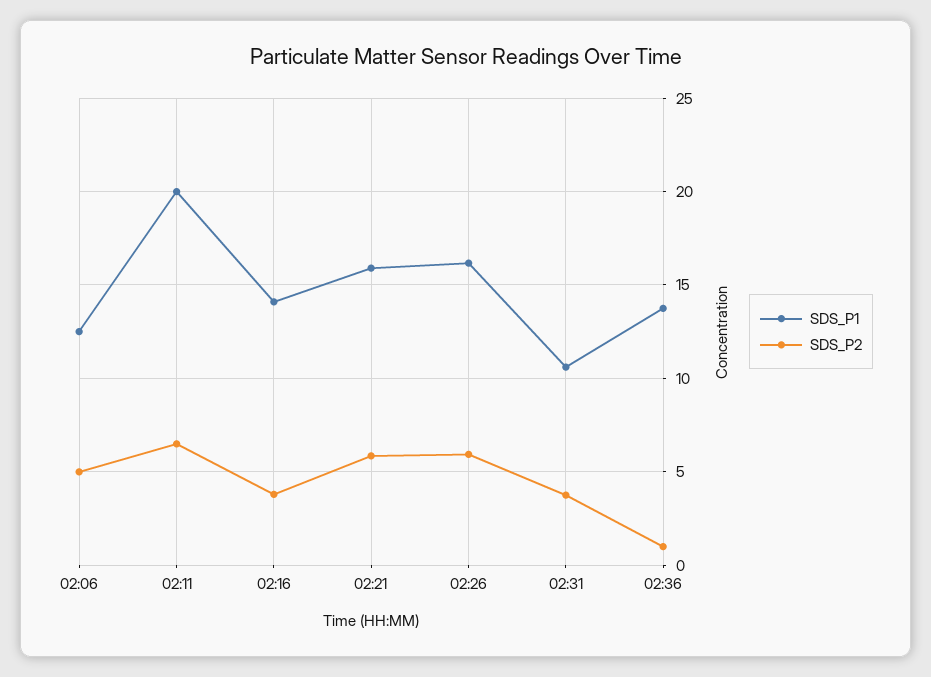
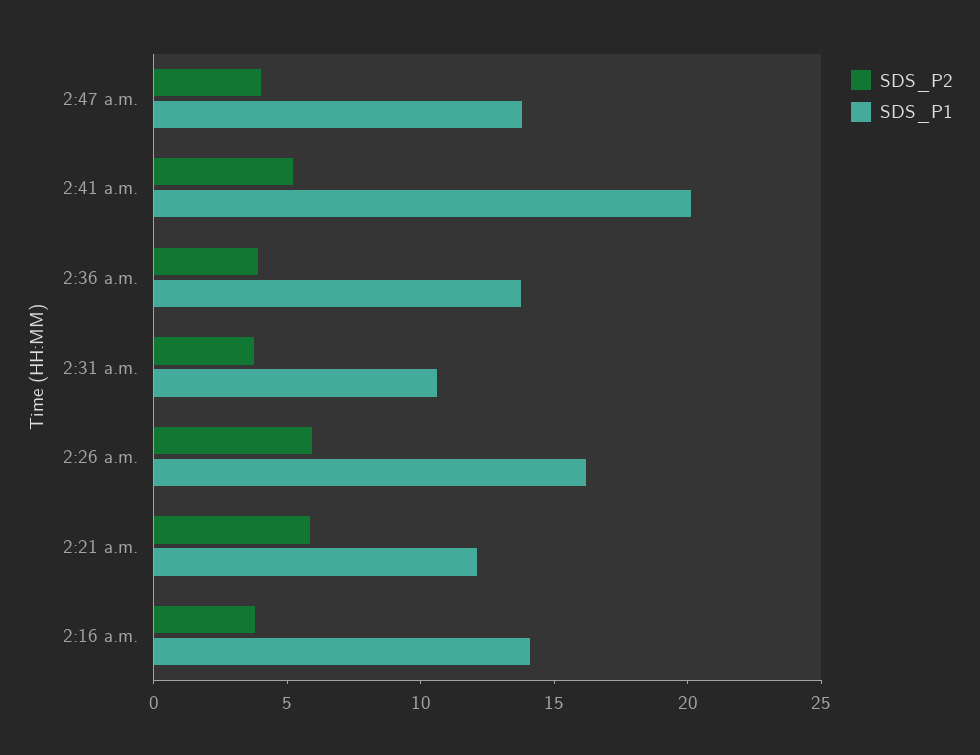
SDS_P1, 02:06: 12.5 -> none
SDS_P2, 02:06: 5 -> none
SDS_P1, 02:11: 20 -> none
SDS_P2, 02:11: 6.5 -> none
SDS_P1, 02:21: 16 -> 12
SDS_P2, 02:36: 1 -> 4
SDS_P2, 2:47 a.m.: none -> 4
SDS_P1, 2:47 a.m.: none -> 14
SDS_P2, 2:41 a.m.: none -> 5
SDS_P1, 2:41 a.m.: none -> 20

